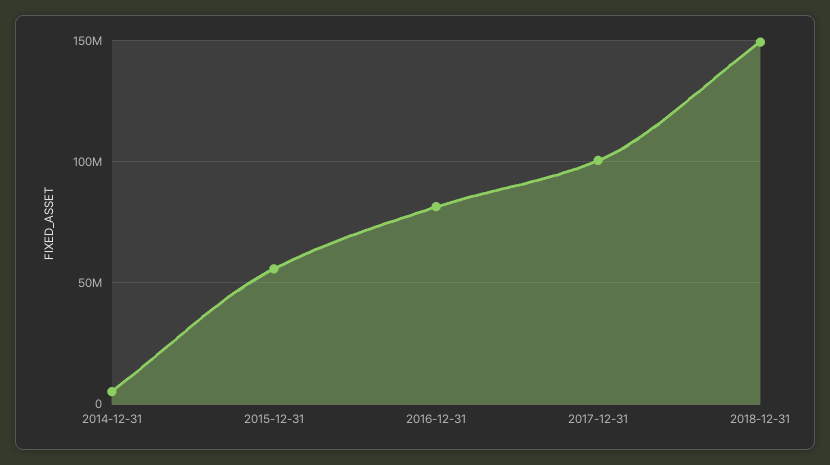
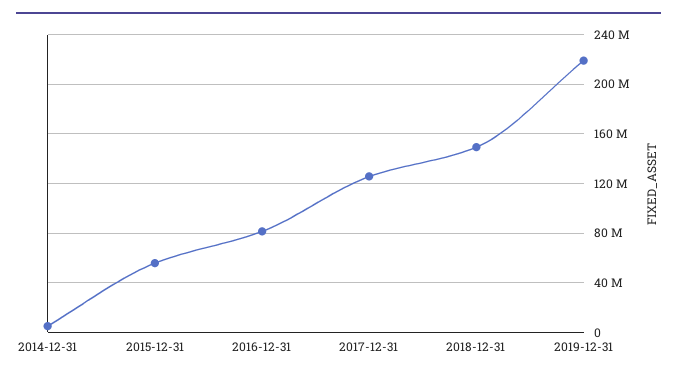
2017-12-31: 100000000 -> 125000000
2019-12-31: none -> 220000000

